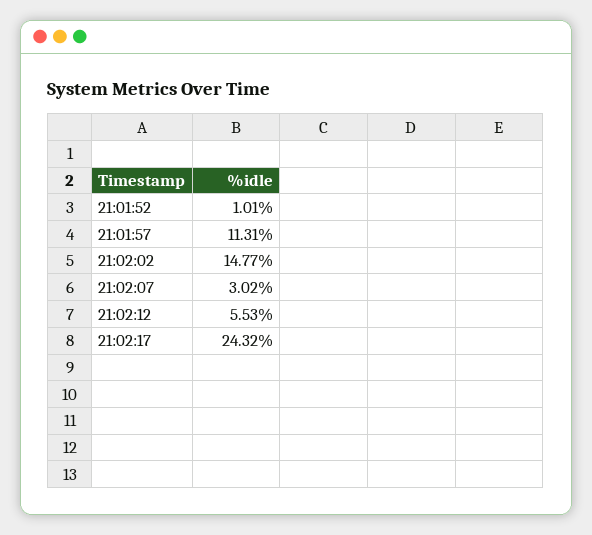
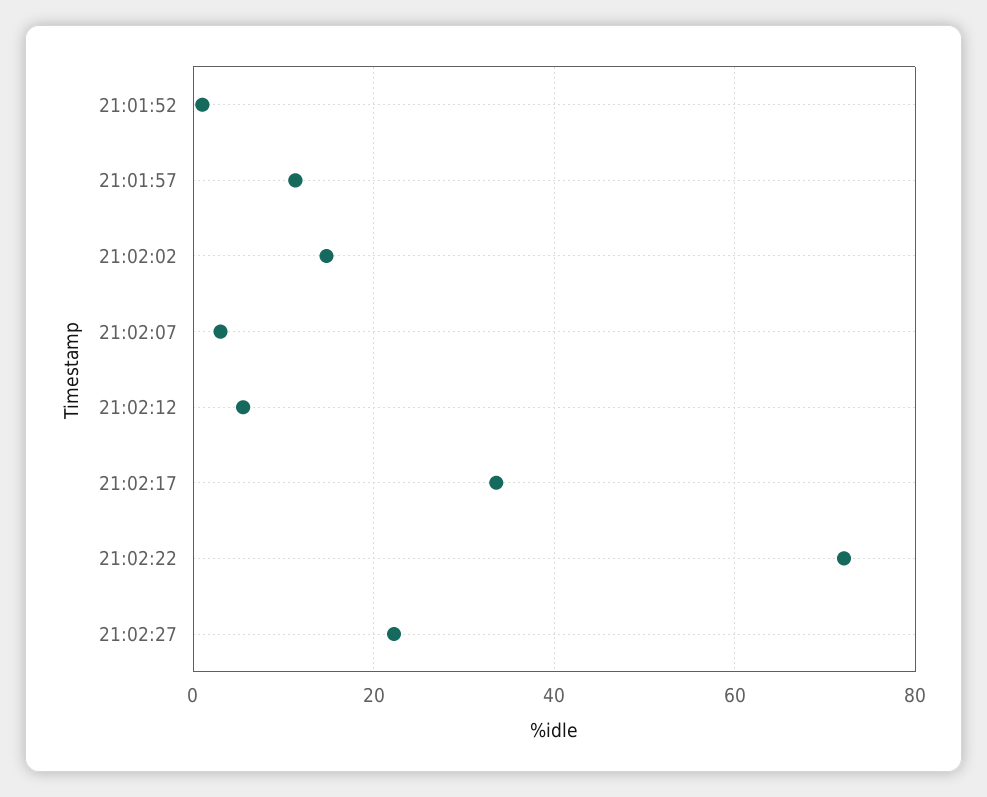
21:02:17: 24.32 -> 34
21:02:22: none -> 72
21:02:27: none -> 22

